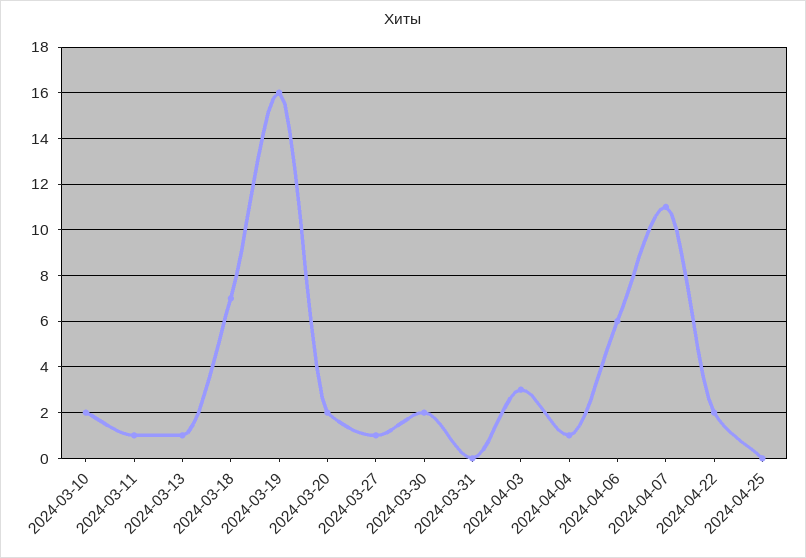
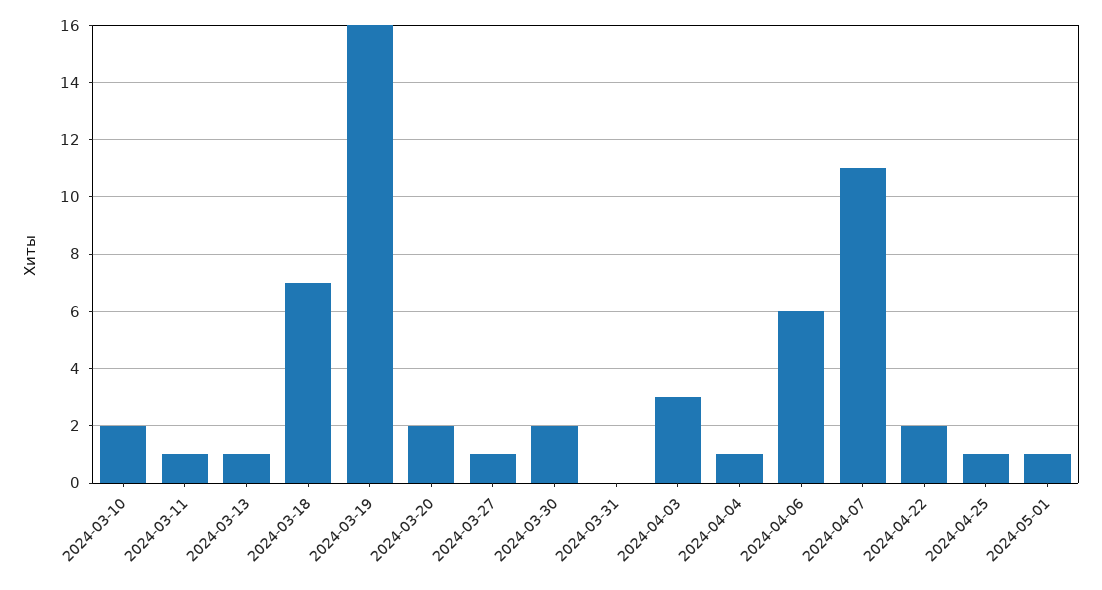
2024-04-25: 0 -> 1
2024-05-01: none -> 1

